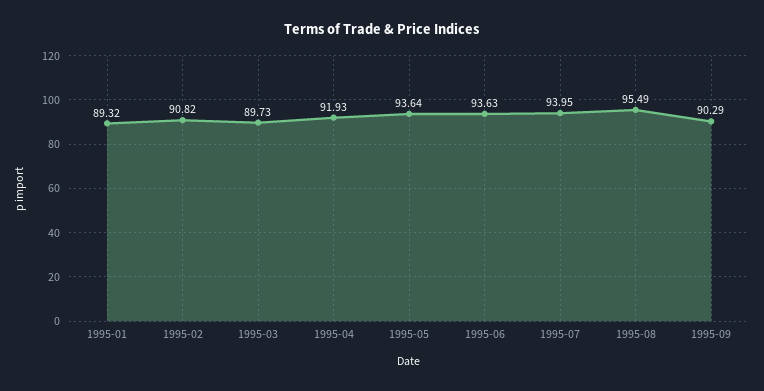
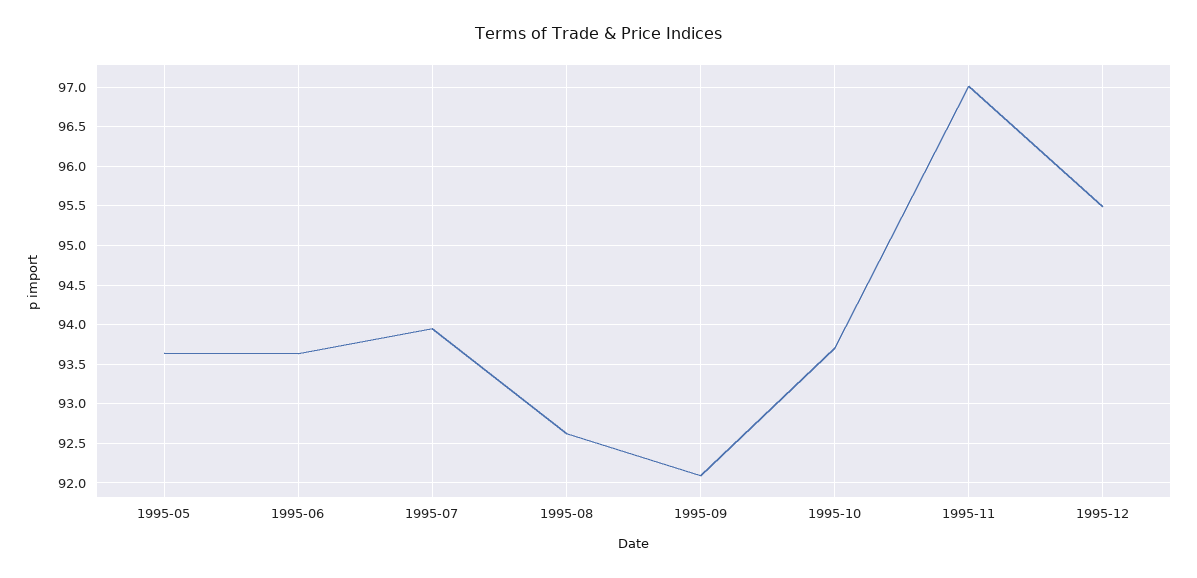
1995-01: 89.32 -> none
1995-02: 90.82 -> none
1995-03: 89.73 -> none
1995-04: 91.93 -> none
1995-08: 95.49 -> 92.6
1995-09: 90.29 -> 92.1
1995-10: none -> 93.7
1995-11: none -> 97
1995-12: none -> 95.5

